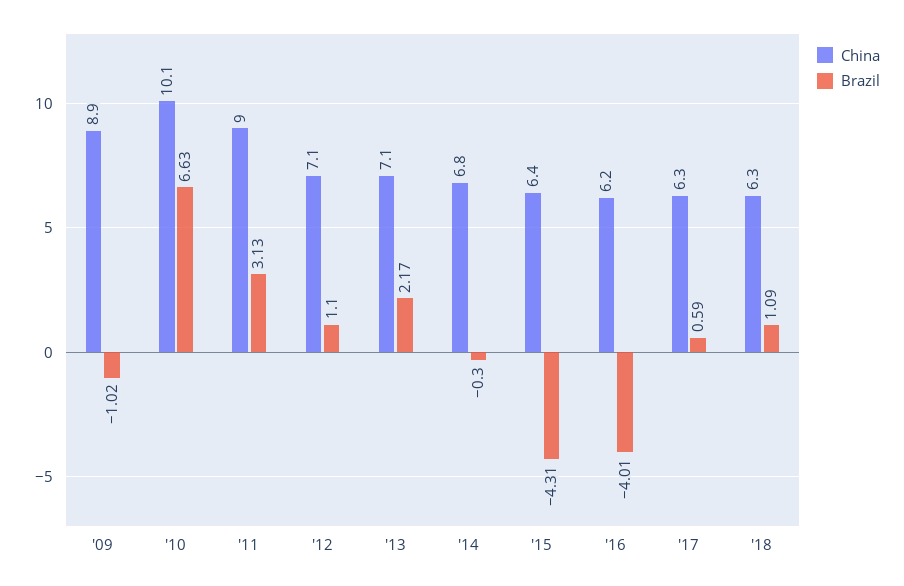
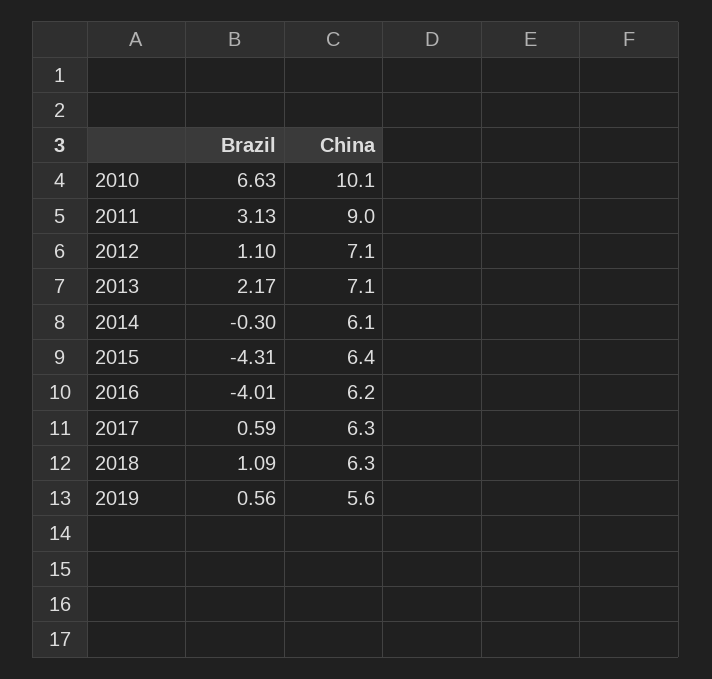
China, '09: 8.9 -> none
Brazil, '09: -1.02 -> none
China, '14: 6.8 -> 6.1
Brazil, 2019: none -> 0.56
China, 2019: none -> 5.6

